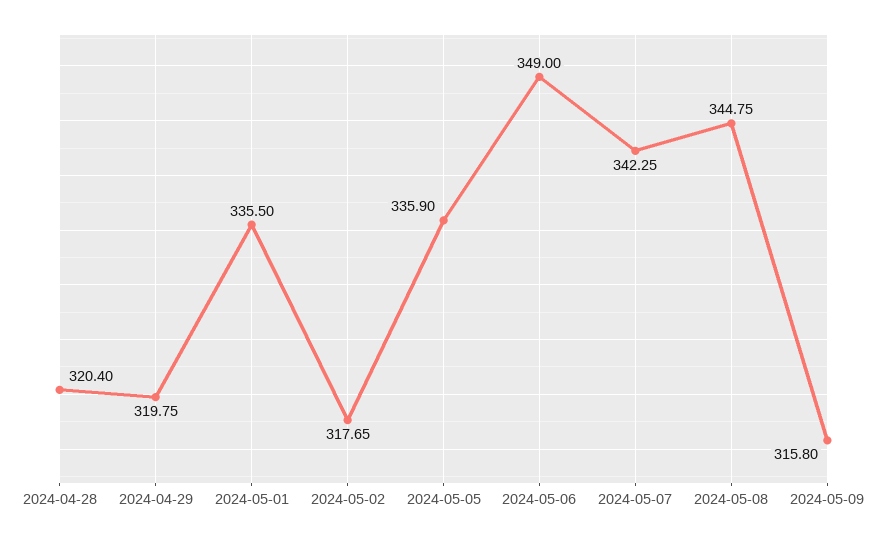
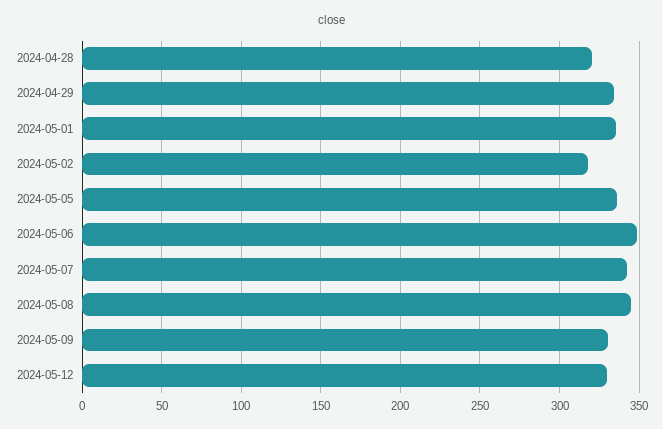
2024-04-29: 319.75 -> 335
2024-05-09: 315.8 -> 330
2024-05-12: none -> 330

